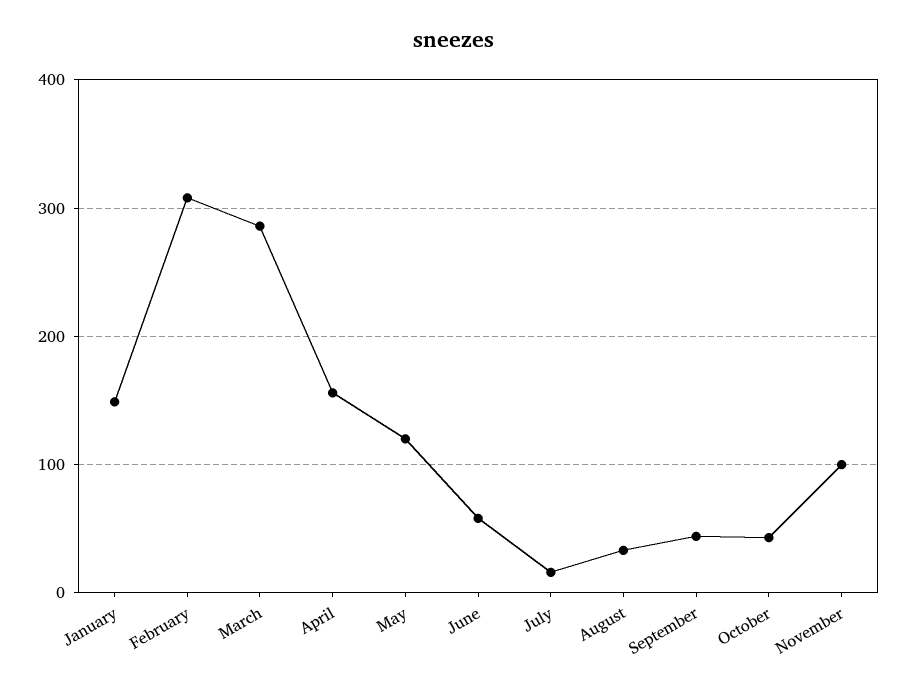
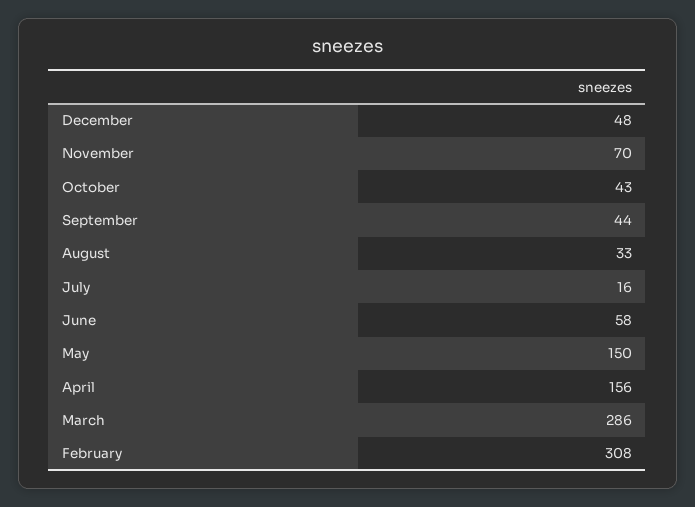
January: 150 -> none
May: 120 -> 150
November: 100 -> 70
December: none -> 48

